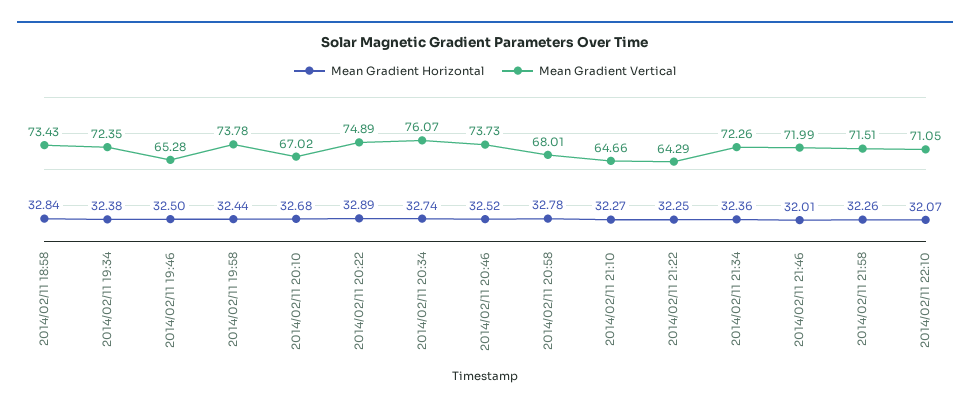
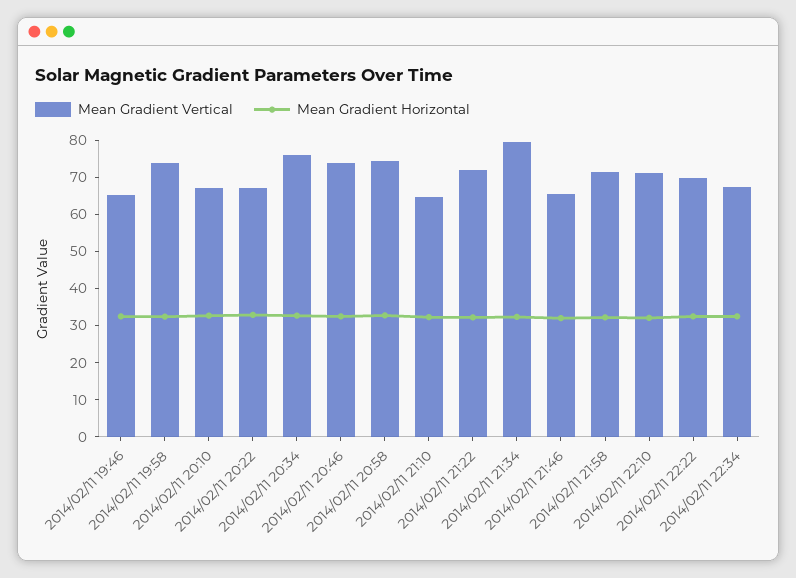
Mean Gradient Horizontal, 2014/02/11 18:58: 32.84 -> none
Mean Gradient Vertical, 2014/02/11 18:58: 73.43 -> none
Mean Gradient Horizontal, 2014/02/11 19:34: 32.38 -> none
Mean Gradient Vertical, 2014/02/11 19:34: 72.35 -> none
Mean Gradient Vertical, 2014/02/11 20:22: 74.89 -> 67.5
Mean Gradient Vertical, 2014/02/11 20:58: 68.01 -> 75
Mean Gradient Vertical, 2014/02/11 21:22: 64.29 -> 72.5
Mean Gradient Vertical, 2014/02/11 21:34: 72.26 -> 80
Mean Gradient Vertical, 2014/02/11 21:46: 71.99 -> 65
Mean Gradient Vertical, 2014/02/11 22:22: none -> 70
Mean Gradient Horizontal, 2014/02/11 22:22: none -> 32.5
Mean Gradient Vertical, 2014/02/11 22:34: none -> 67.5
Mean Gradient Horizontal, 2014/02/11 22:34: none -> 32.5

